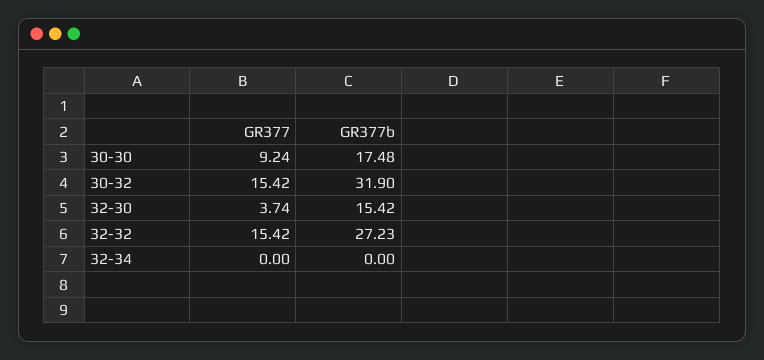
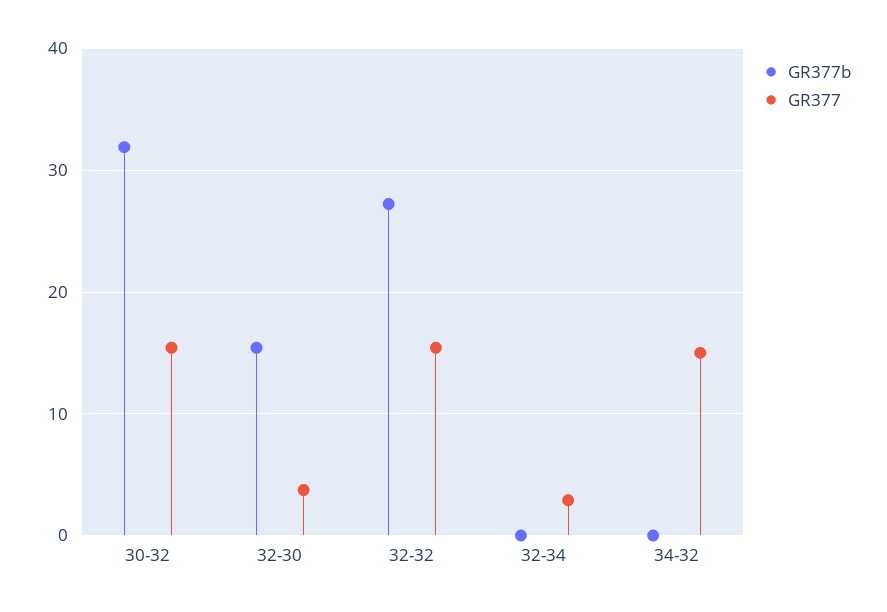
GR377, 30-30: 9.24 -> none
GR377b, 30-30: 17.48 -> none
GR377, 32-34: 0 -> 3
GR377b, 34-32: none -> 0
GR377, 34-32: none -> 15

